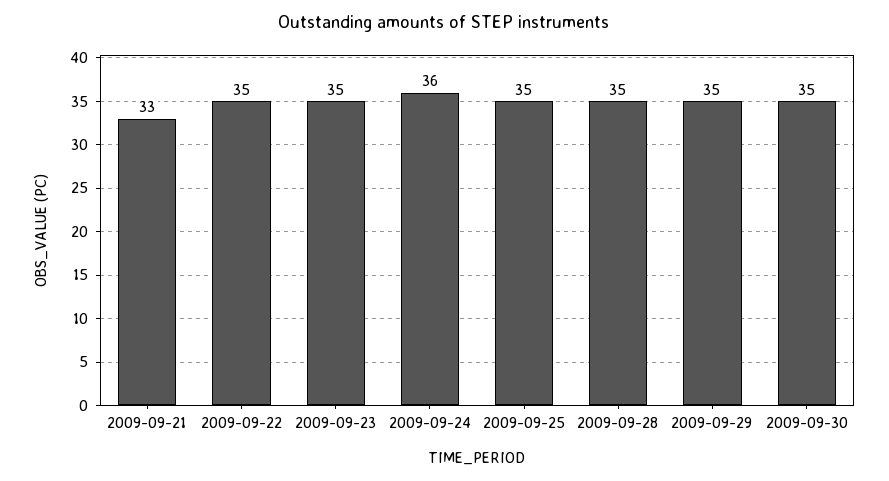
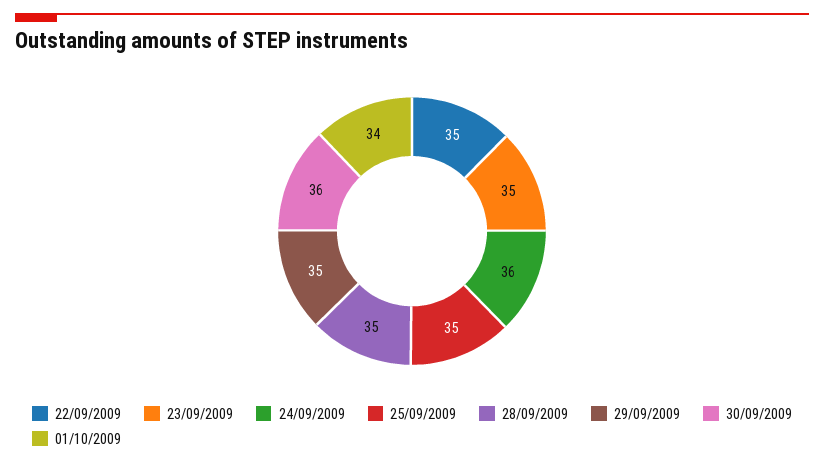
2009-09-21: 33 -> none
2009-09-30: 35 -> 36
01/10/2009: none -> 34

